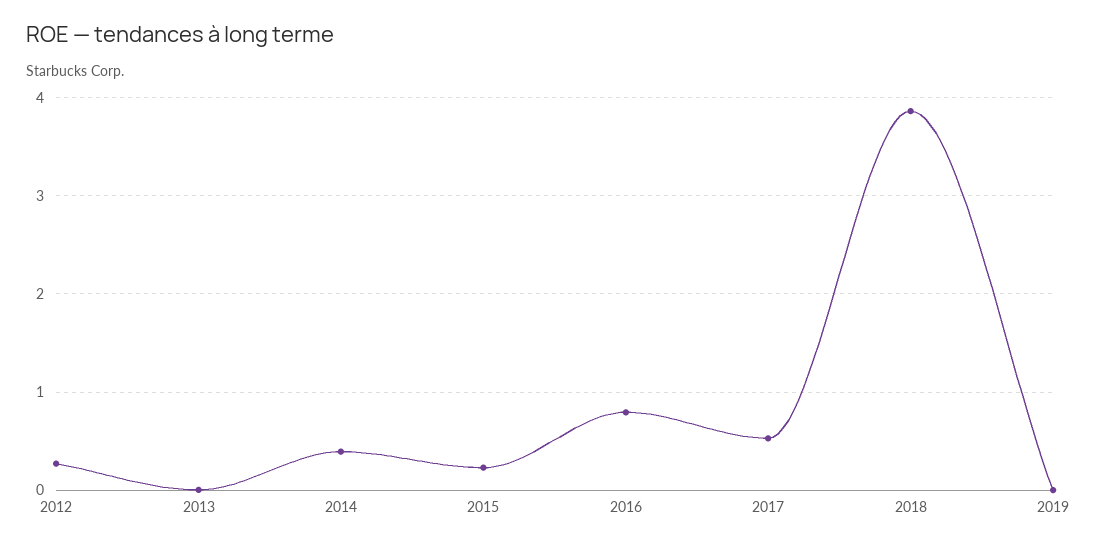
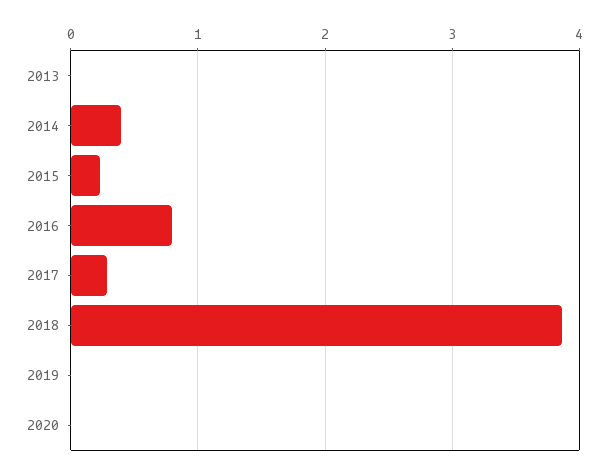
2012: 0.3 -> none
2017: 0.5 -> 0.3
2020: none -> 0

